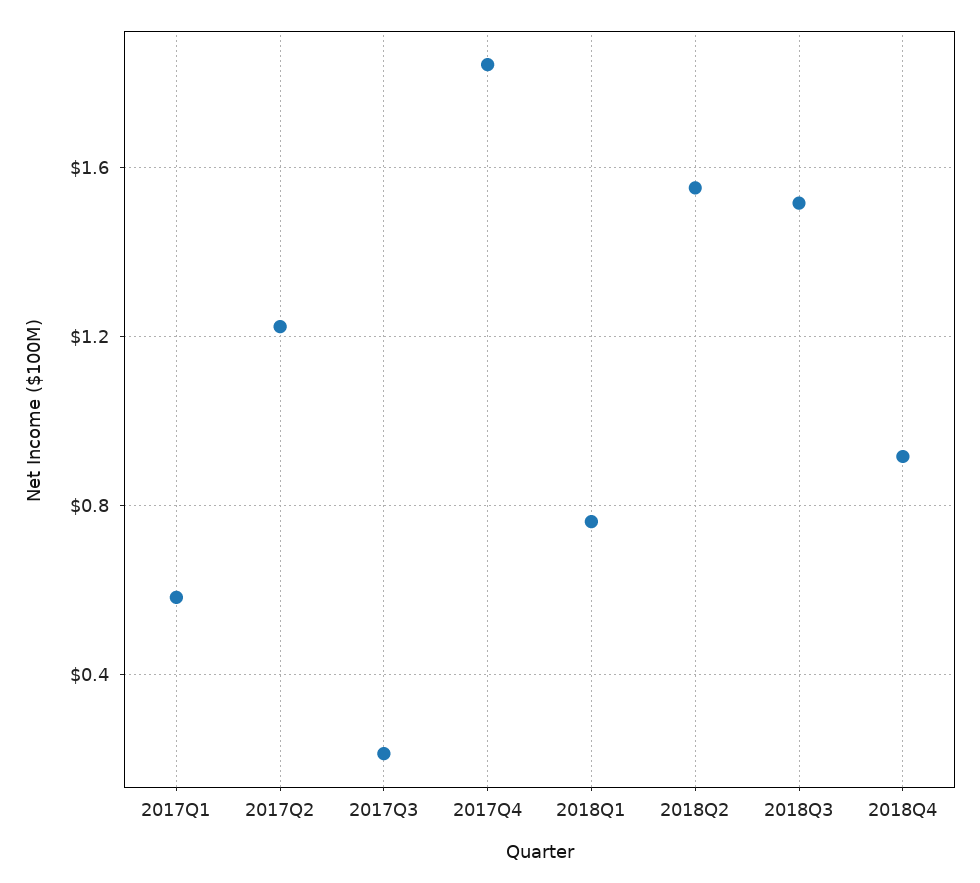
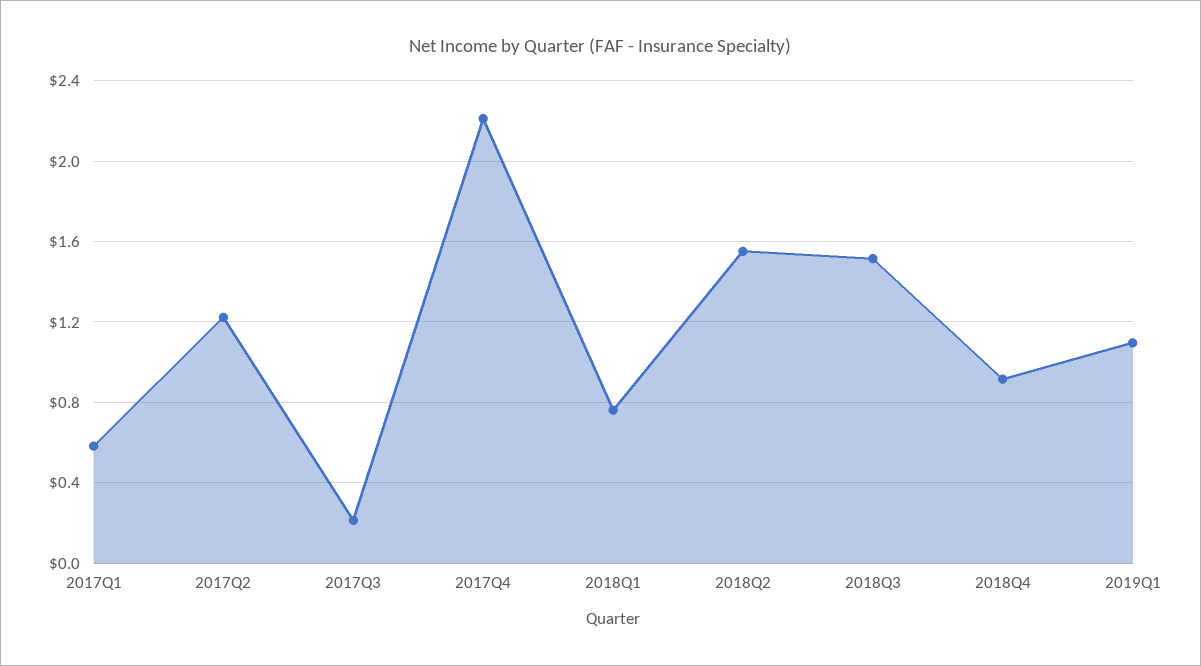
2017Q4: 1.85 -> 2.2
2019Q1: none -> 1.1

